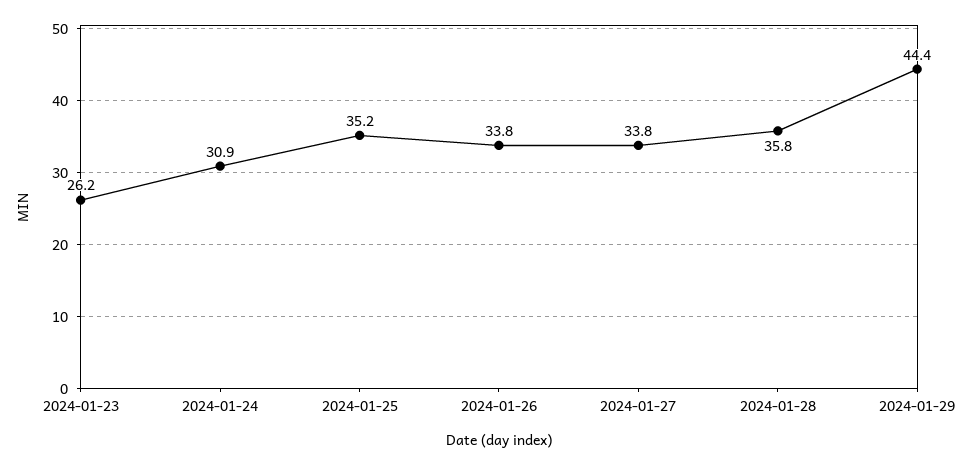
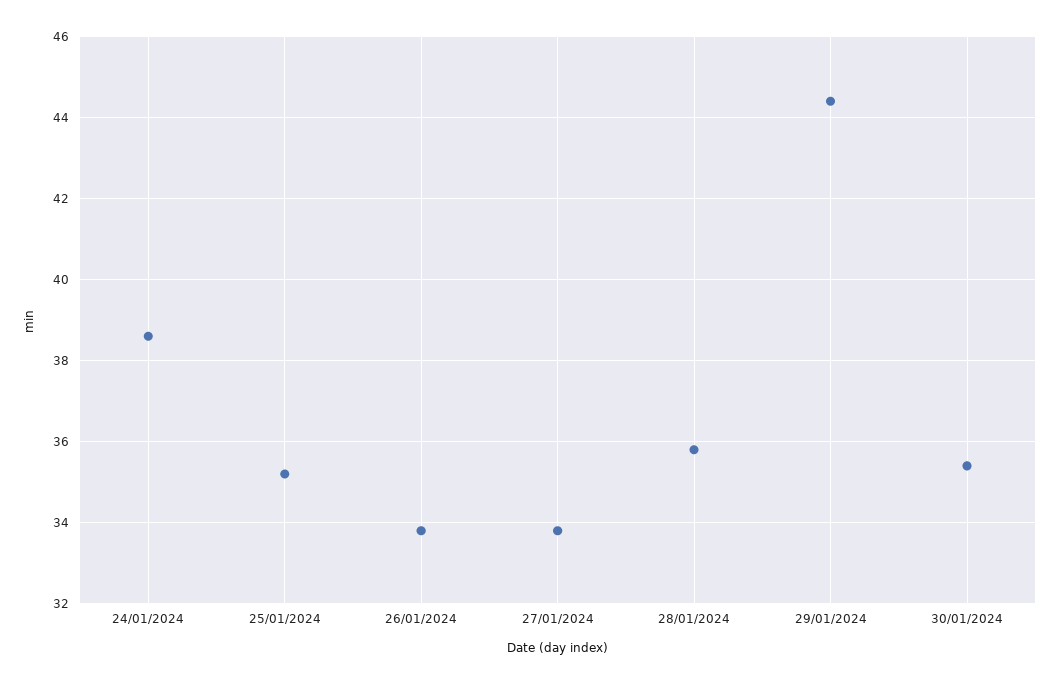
2024-01-23: 26.2 -> none
2024-01-24: 30.9 -> 38.5
30/01/2024: none -> 35.5

